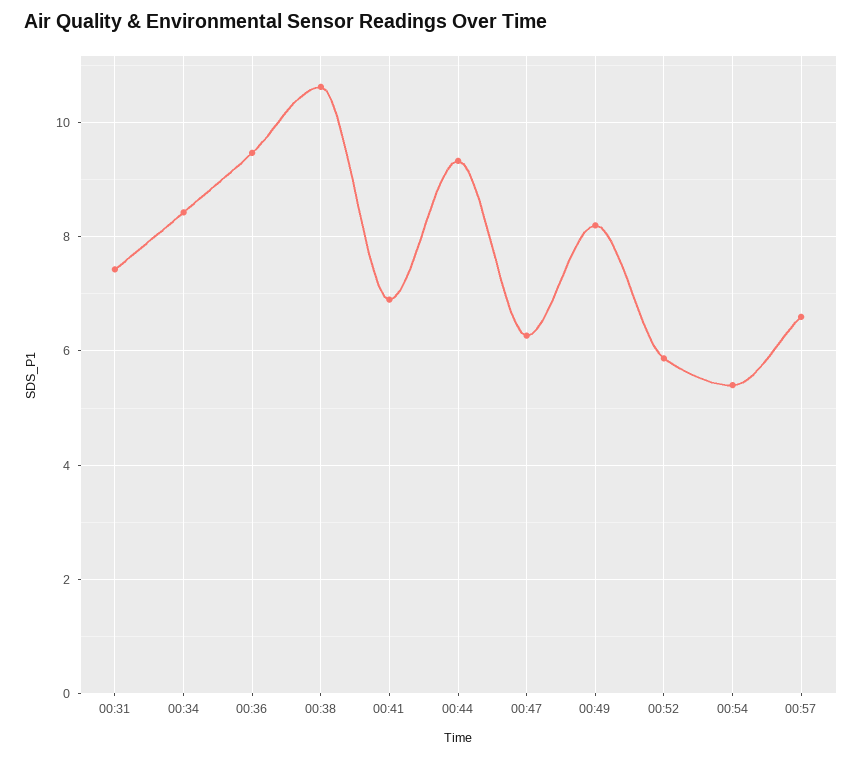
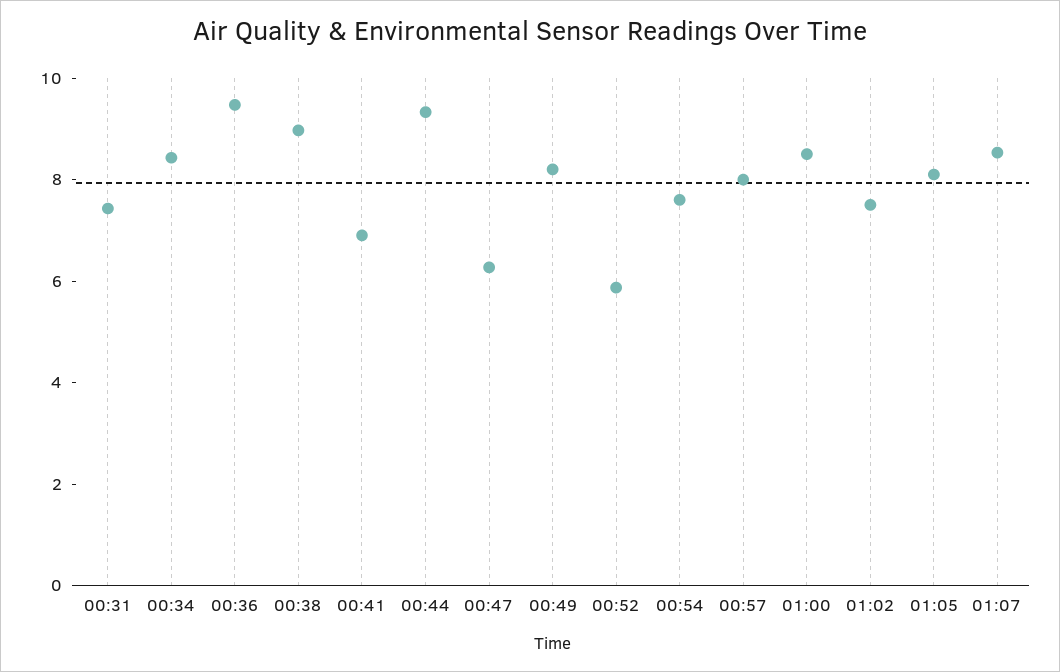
00:38: 10.6 -> 9
00:54: 5.4 -> 7.5
00:57: 6.6 -> 8
01:00: none -> 8.5
01:02: none -> 7.5
01:05: none -> 8
01:07: none -> 8.5

